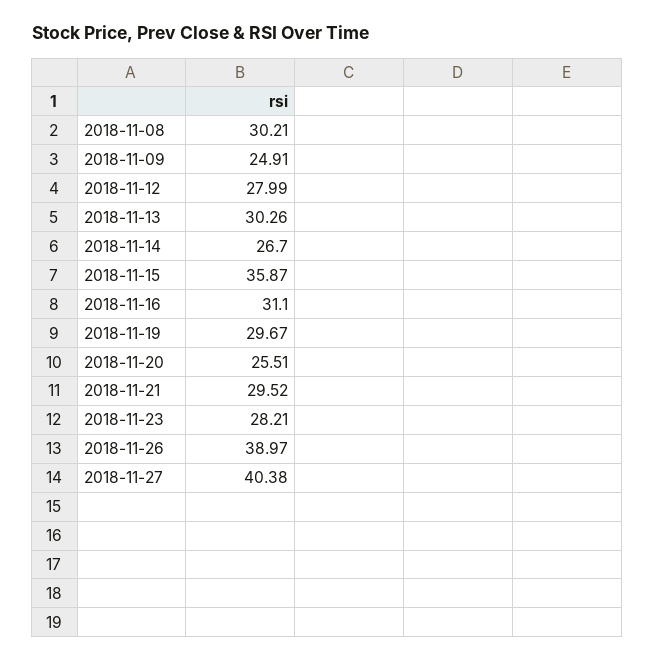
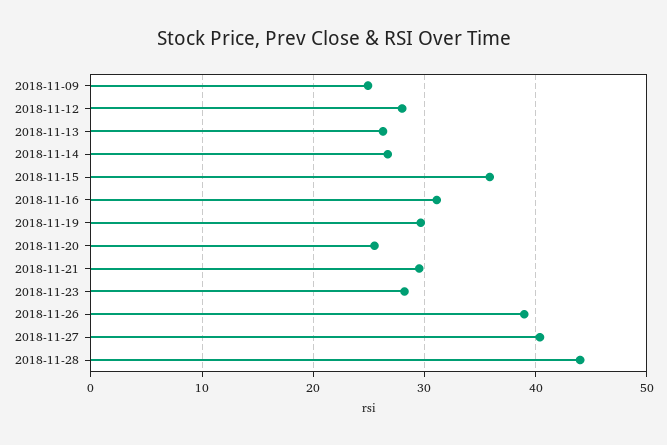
2018-11-08: 30.21 -> none
2018-11-13: 30.26 -> 26
2018-11-28: none -> 44

